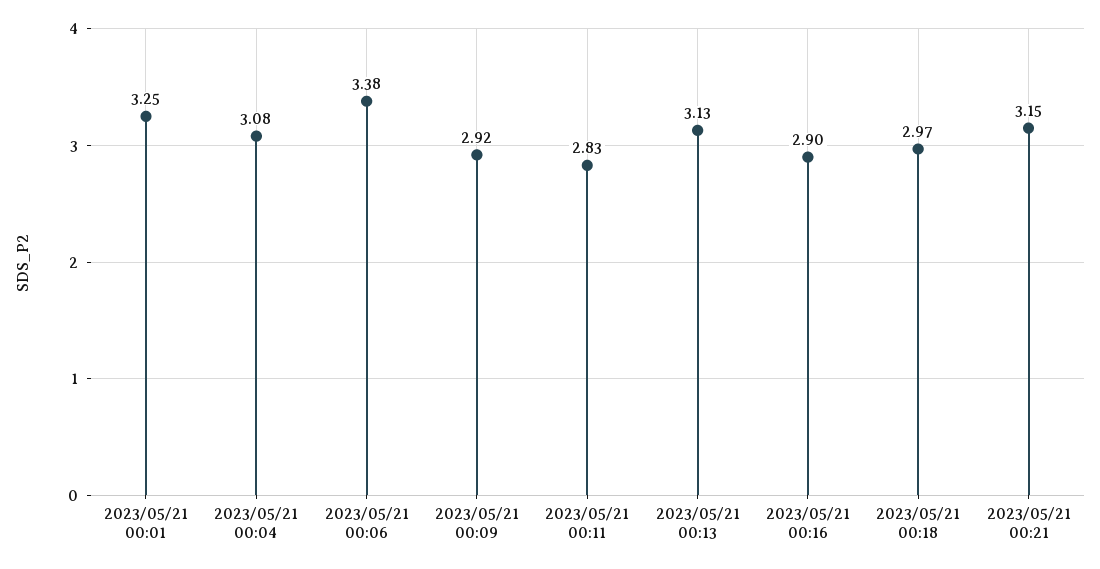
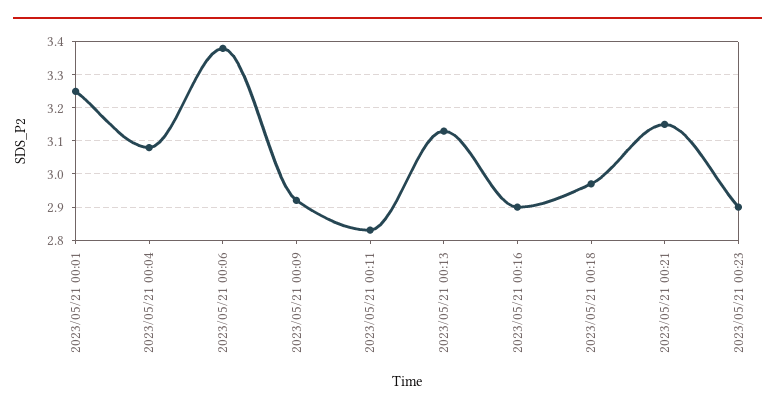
2023/05/21 00:23: none -> 2.9

